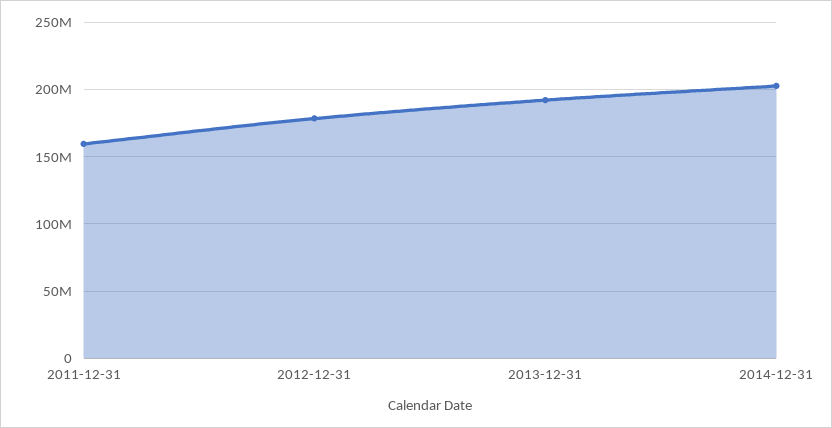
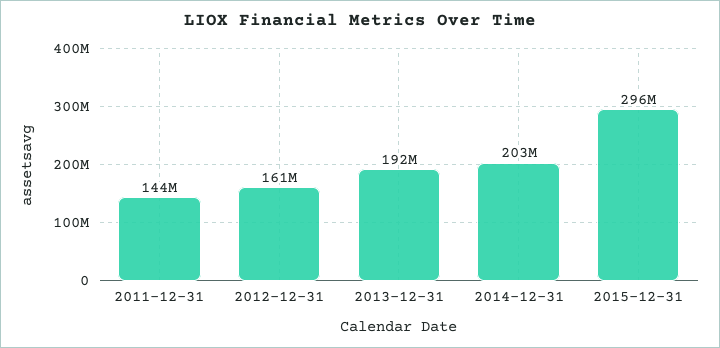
2011-12-31: 160000000 -> 144000000
2012-12-31: 180000000 -> 161000000
2015-12-31: none -> 296000000

